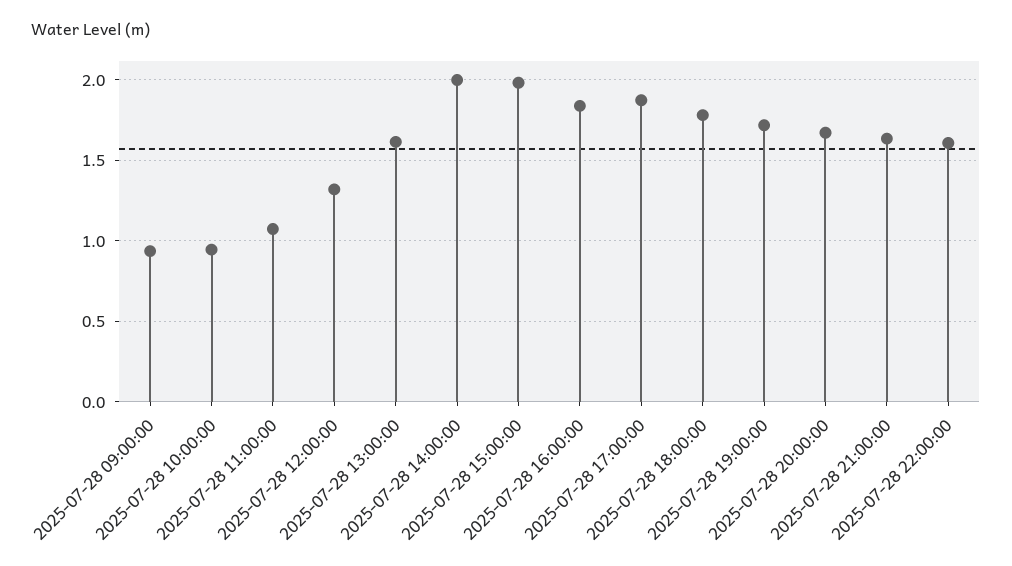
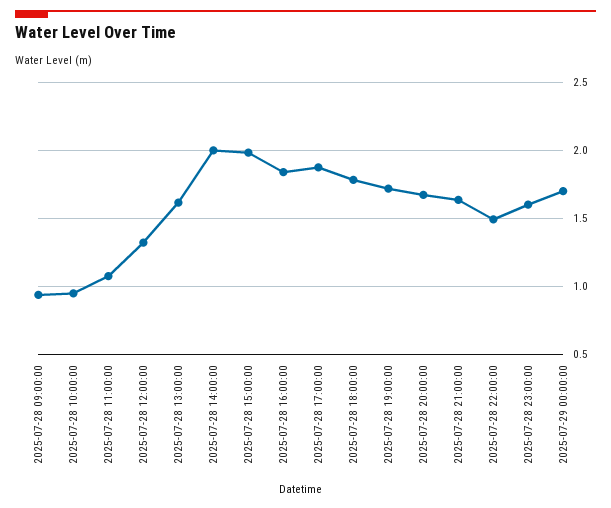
2025-07-28 22:00:00: 1.6 -> 1.5
2025-07-28 23:00:00: none -> 1.6
2025-07-29 00:00:00: none -> 1.7

